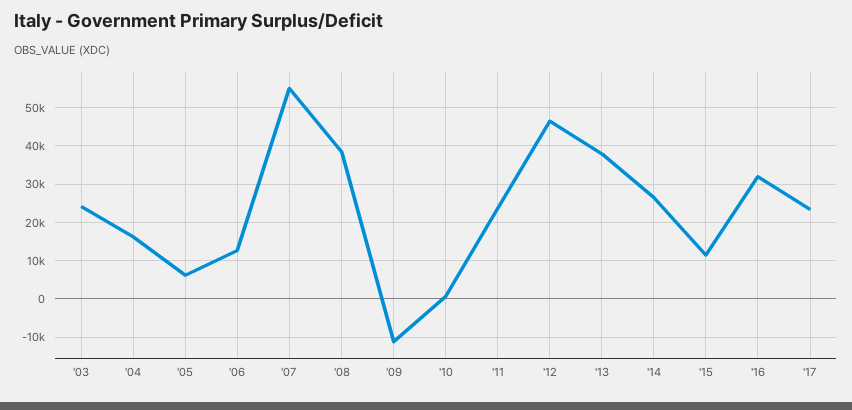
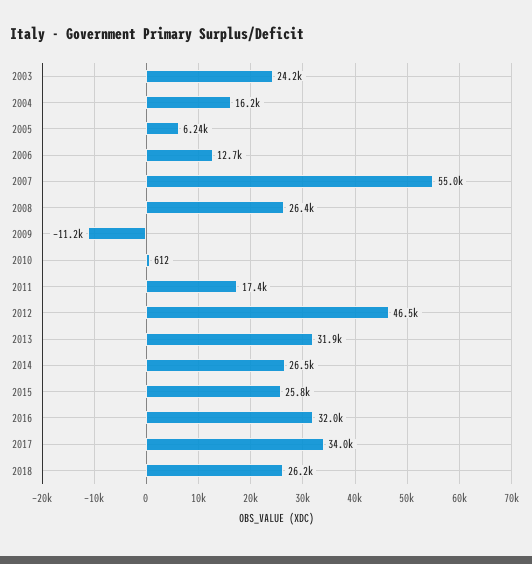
'08: 38000 -> 26400
'11: 24000 -> 17400
'13: 38000 -> 31900
'15: 12000 -> 25800
'17: 24000 -> 34000
2018: none -> 26200

